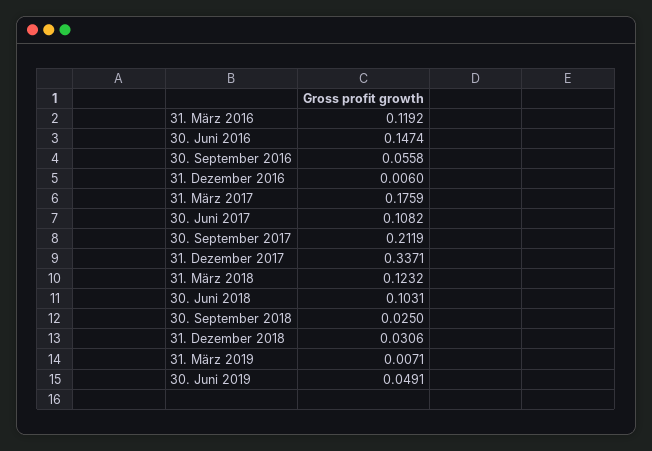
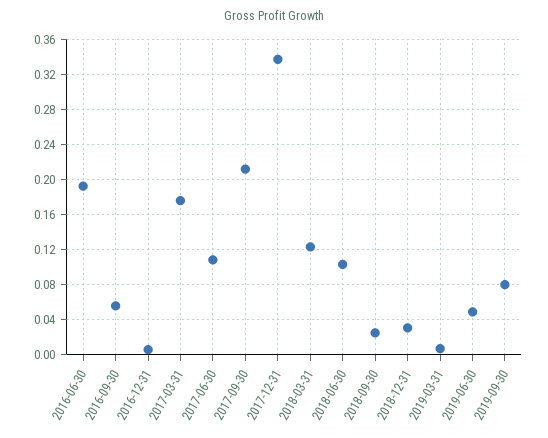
31. März 2016: 0.1192 -> none
30. Juni 2016: 0.1474 -> 0.19
2019-09-30: none -> 0.08

